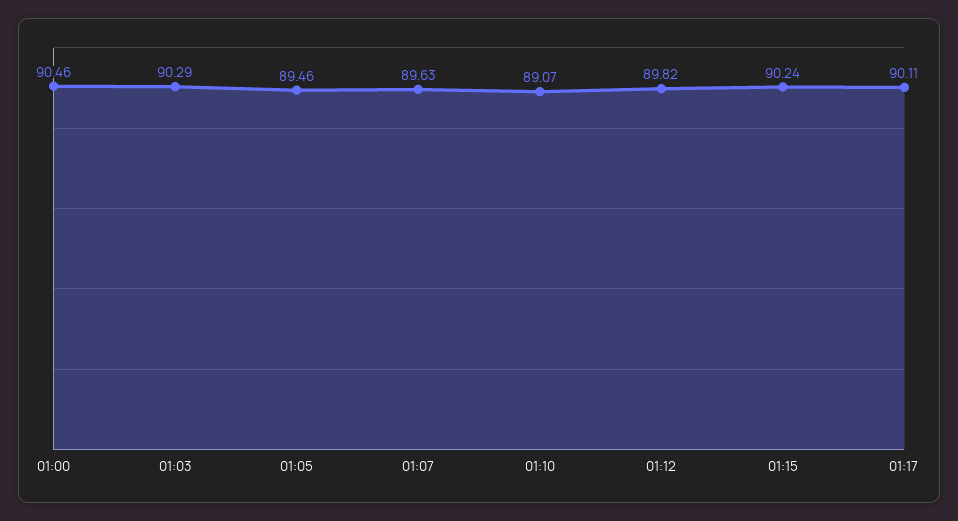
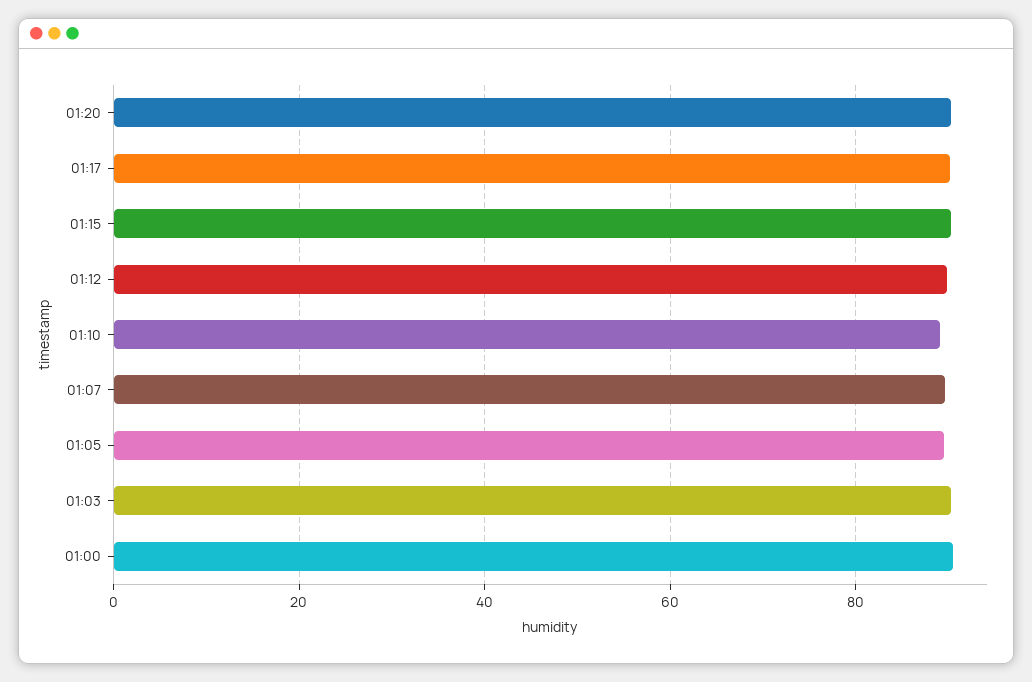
01:20: none -> 90

